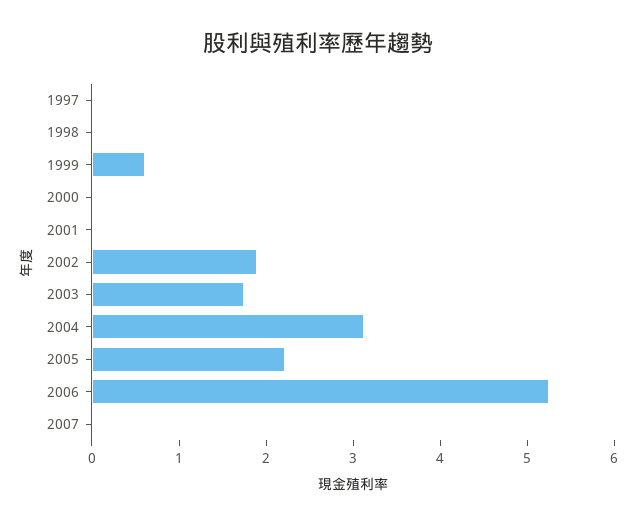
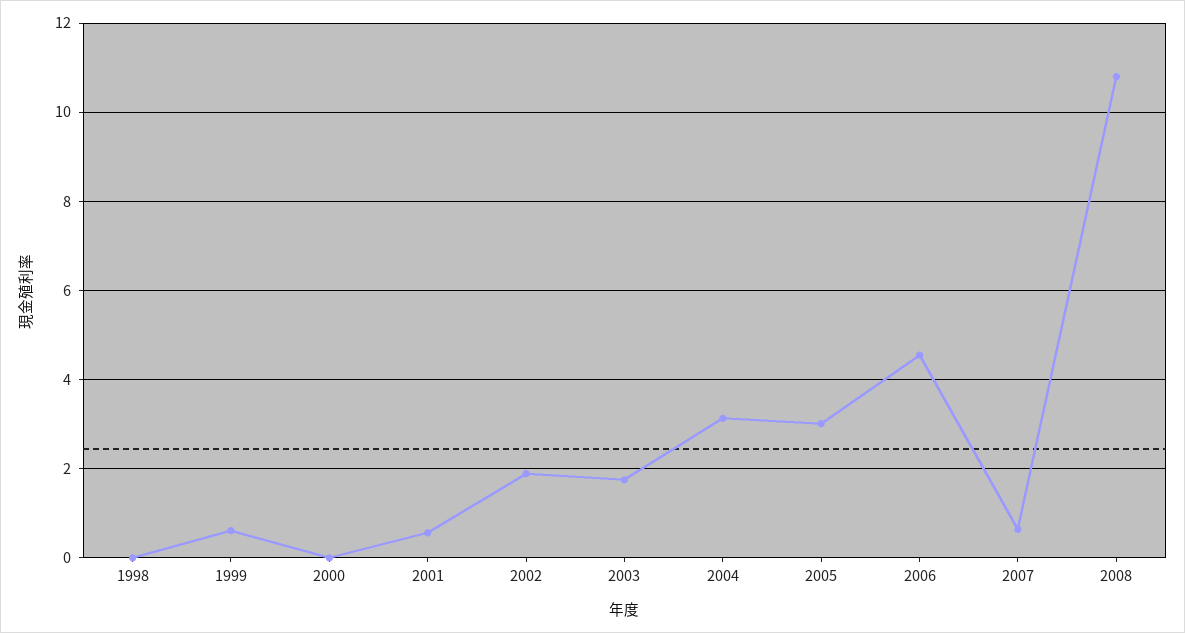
1997: 0 -> none
2001: 0 -> 0.6
2005: 2.2 -> 3
2006: 5.2 -> 4.6
2007: 0 -> 0.6
2008: none -> 10.8

